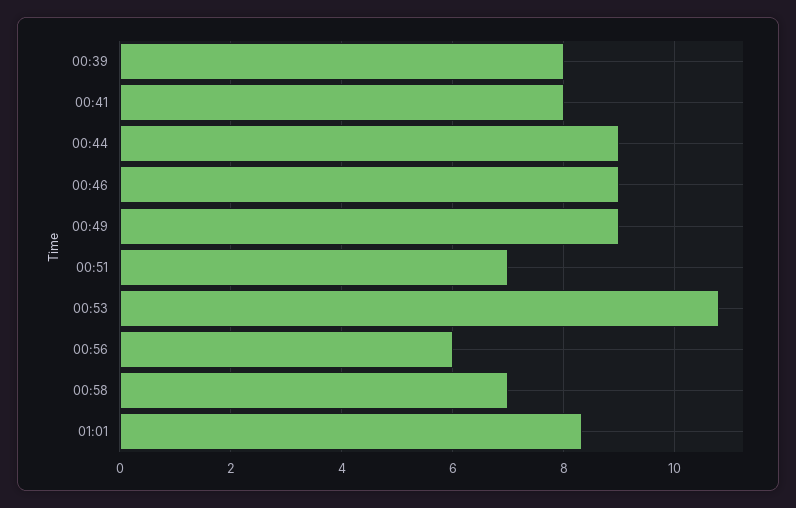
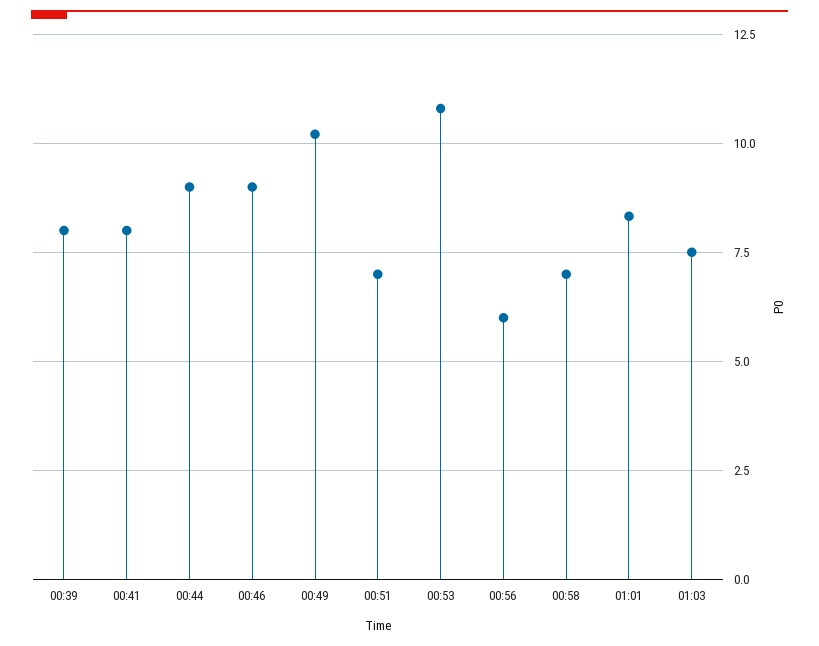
00:49: 9 -> 10.25
01:03: none -> 7.5

